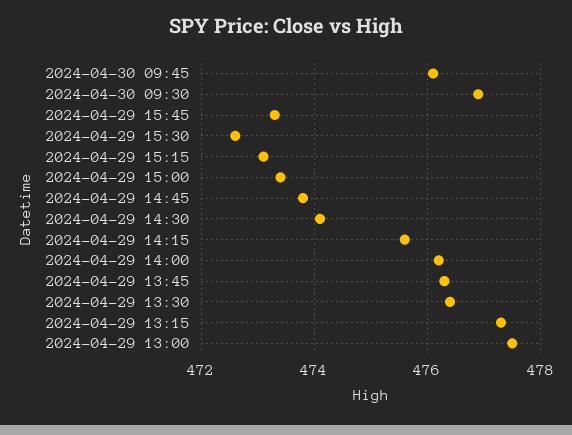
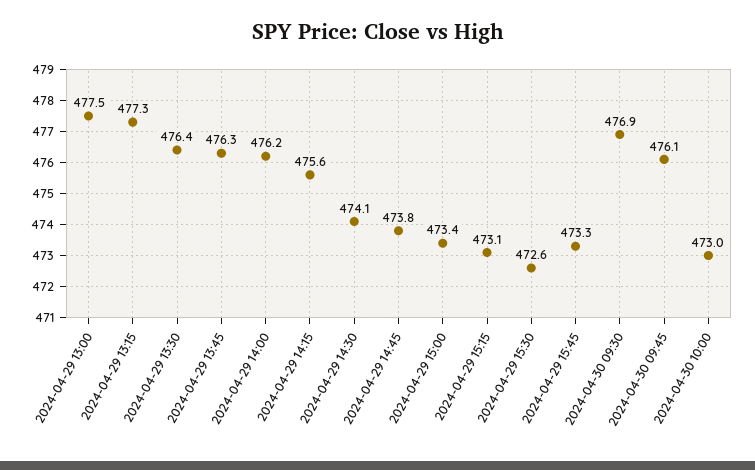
2024-04-30 10:00: none -> 473

